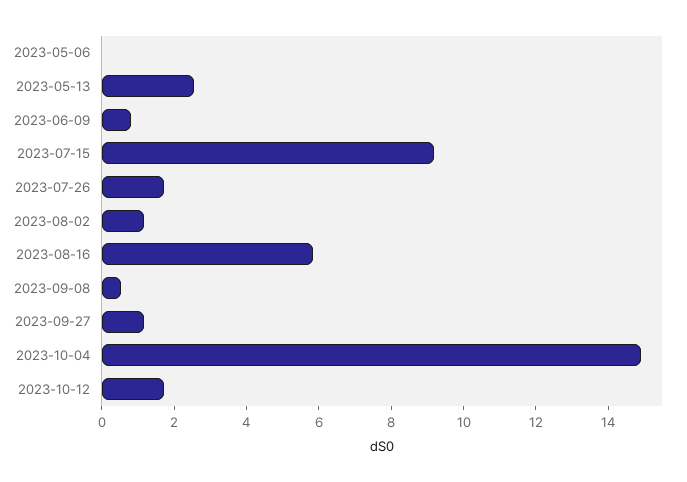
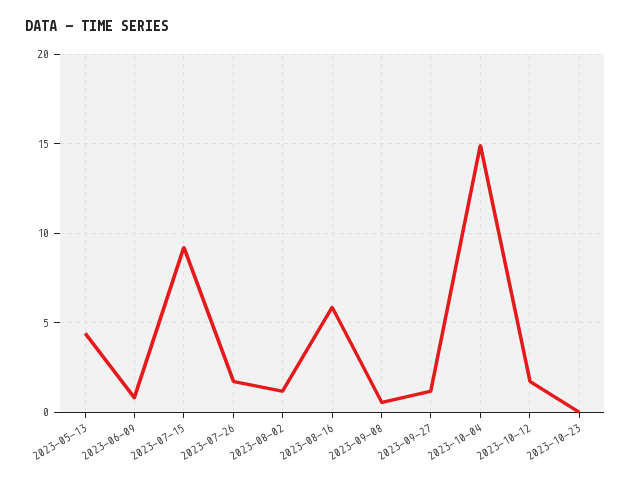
2023-05-06: 0 -> none
2023-05-13: 2.5 -> 4.5
2023-10-23: none -> 0

